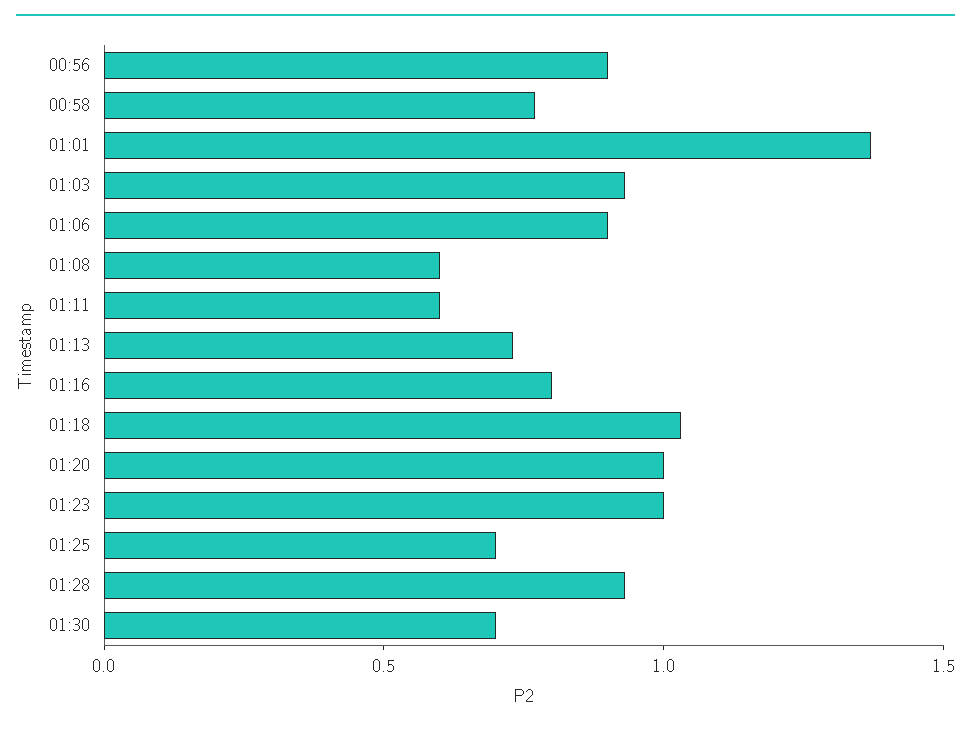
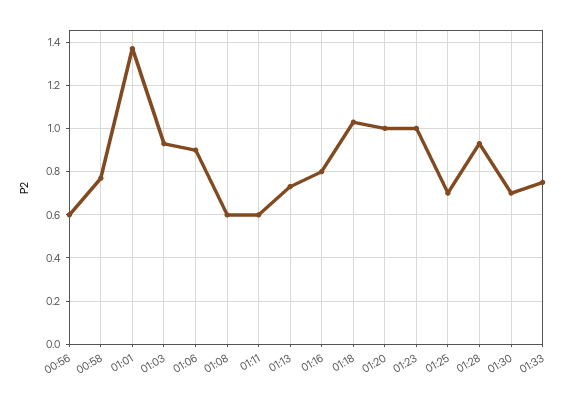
00:56: 0.9 -> 0.6
01:33: none -> 0.75

